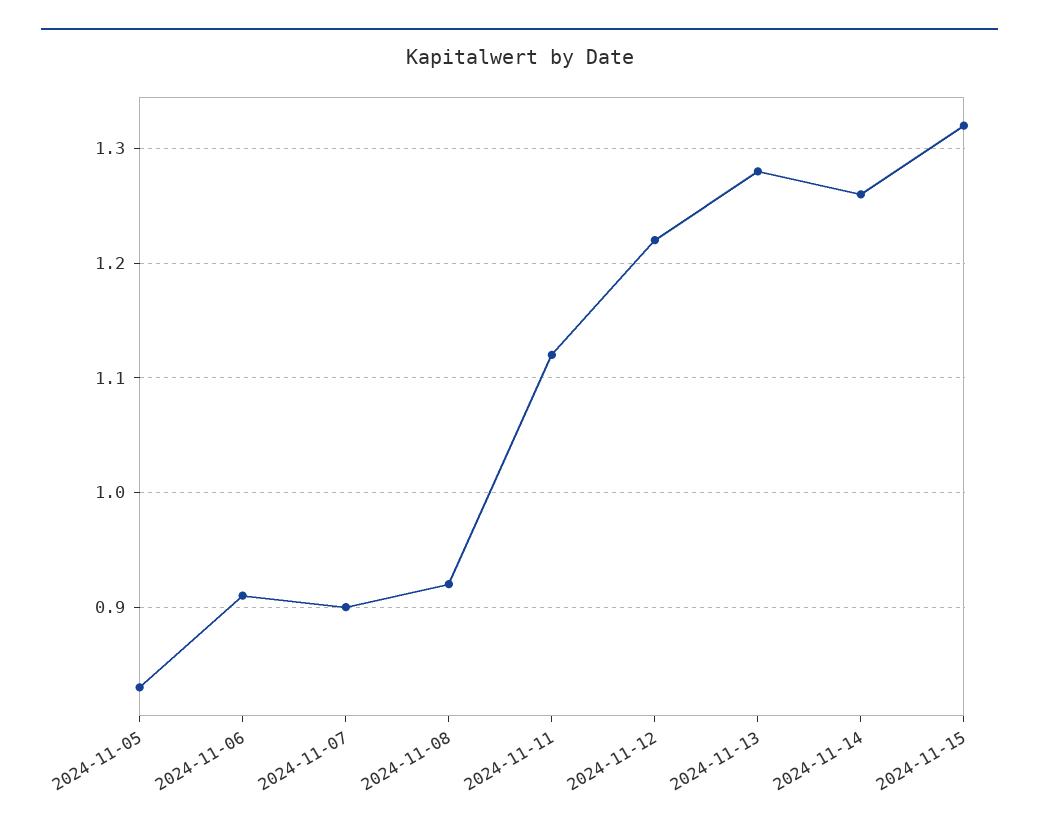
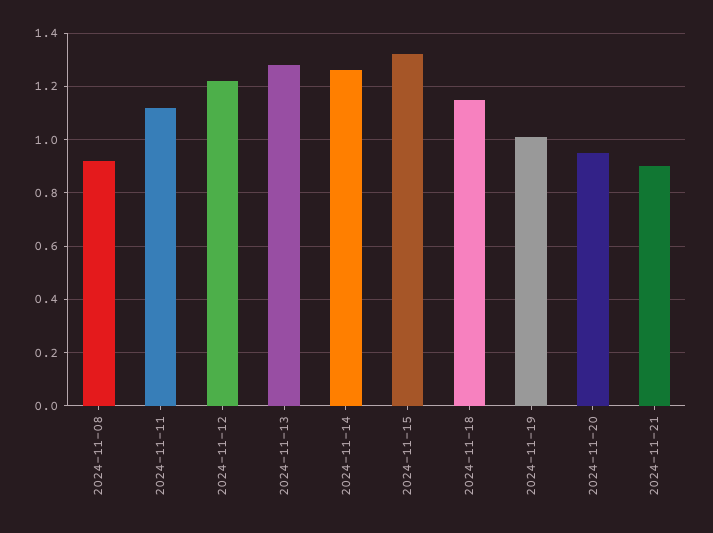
2024-11-05: 0.83 -> none
2024-11-06: 0.91 -> none
2024-11-07: 0.9 -> none
2024-11-18: none -> 1.15
2024-11-19: none -> 1
2024-11-20: none -> 0.95
2024-11-21: none -> 0.9

